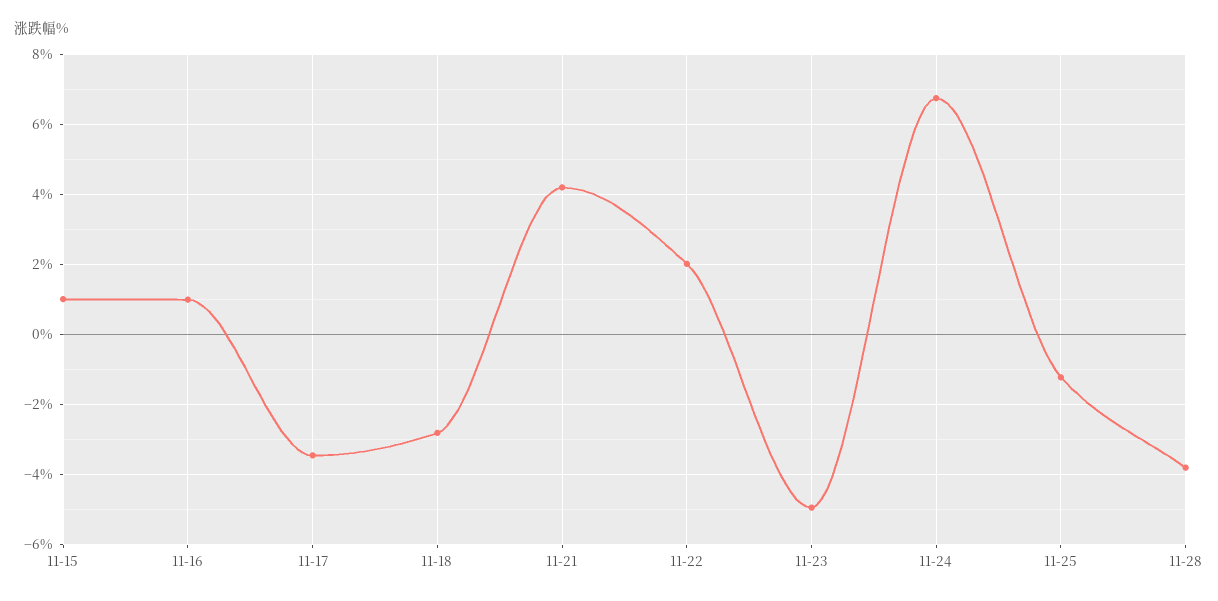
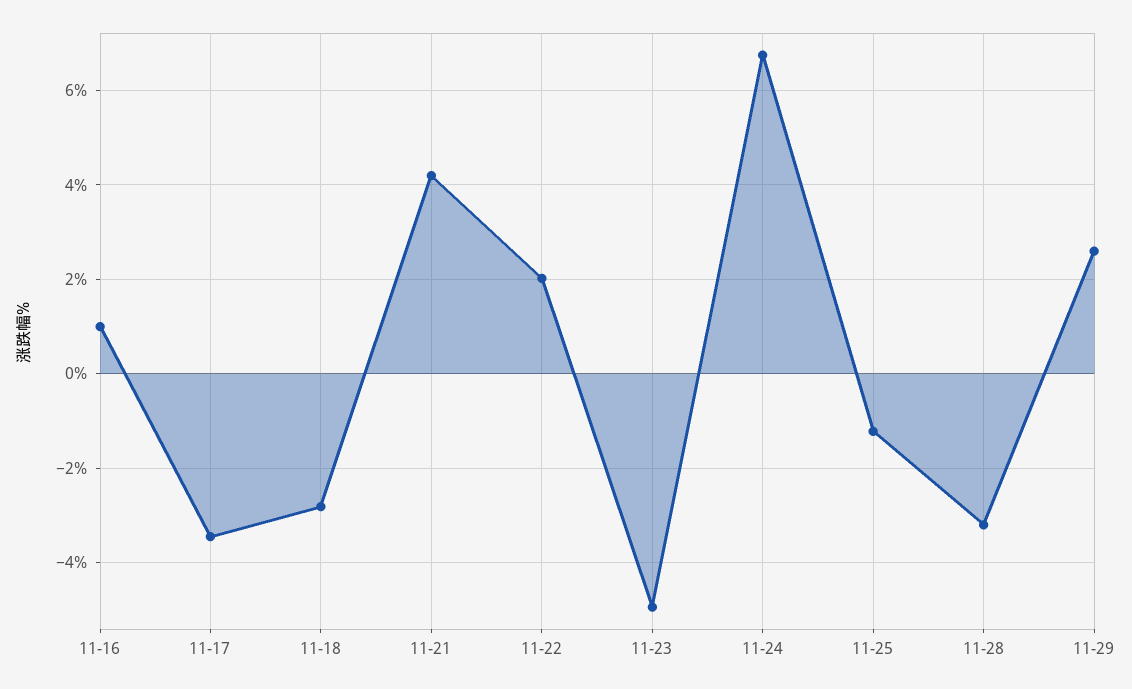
11-15: 1 -> none
11-28: -3.8 -> -3.2
11-29: none -> 2.6

